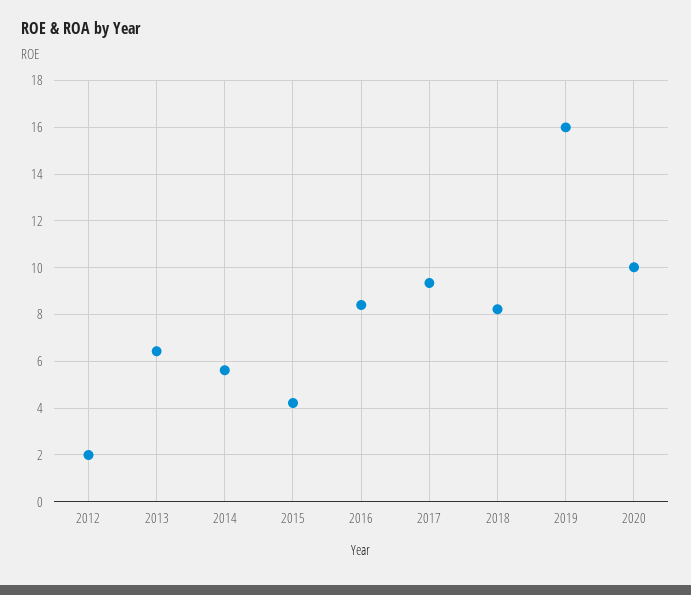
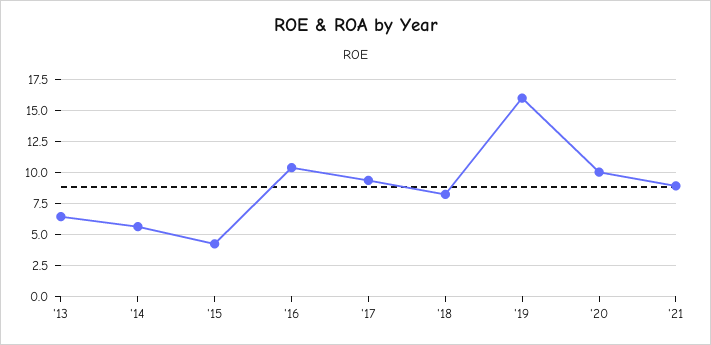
2012: 2 -> none
2016: 8.5 -> 10.5
'21: none -> 9

